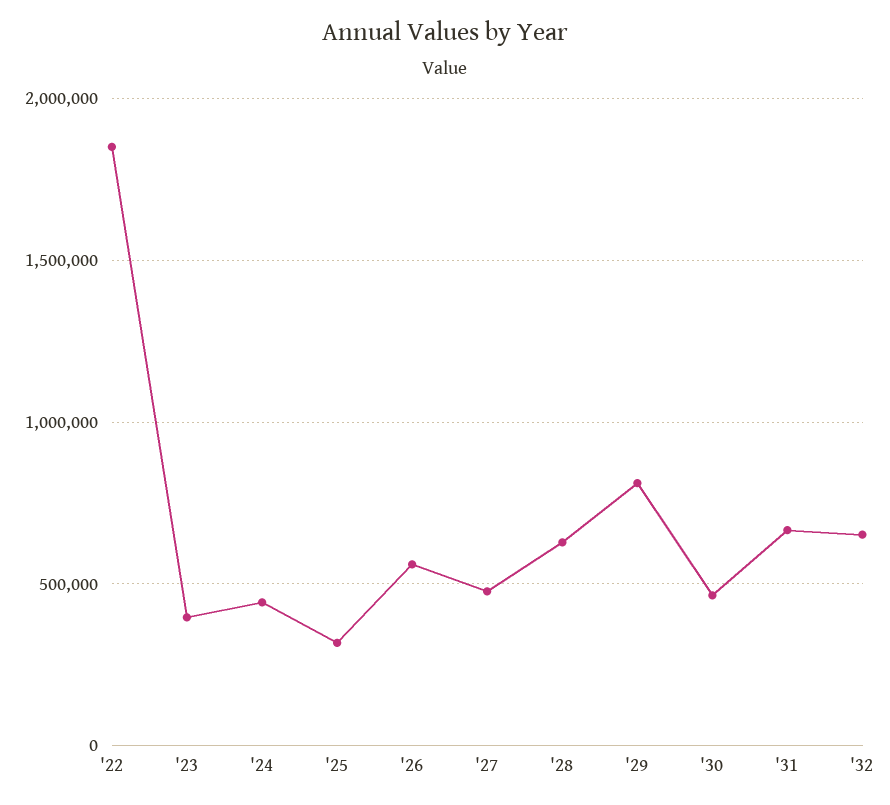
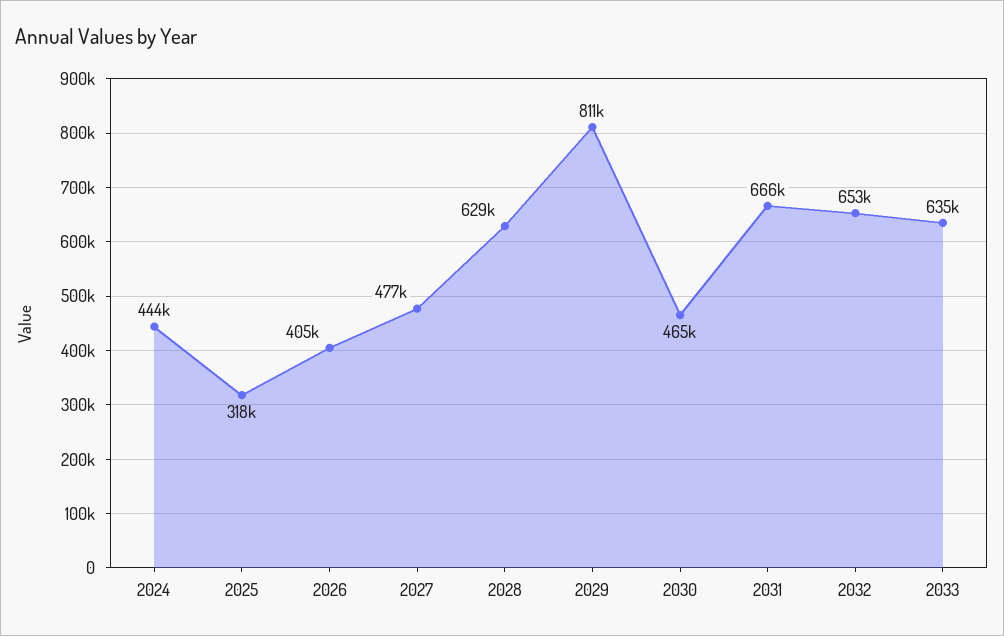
'22: 1850000 -> none
'23: 400000 -> none
'26: 550000 -> 405000
2033: none -> 635000

